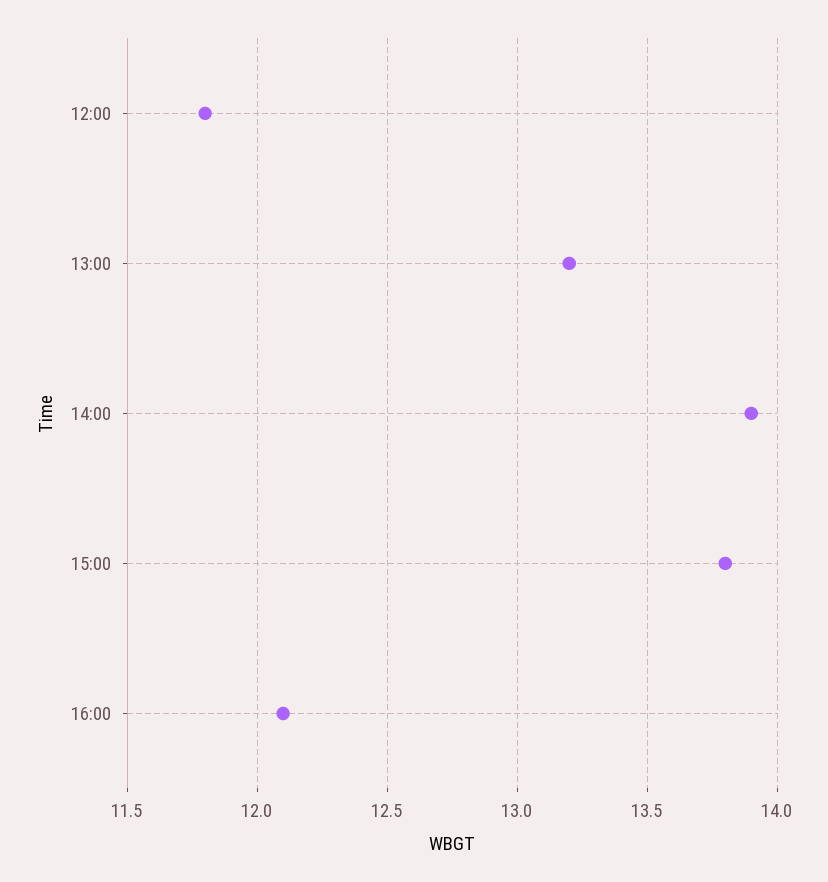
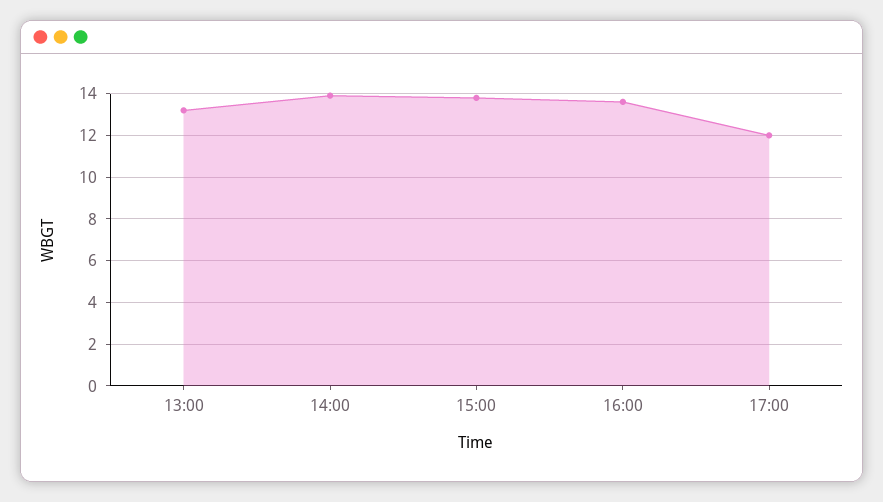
12:00: 11.8 -> none
16:00: 12.1 -> 13.5
17:00: none -> 12

